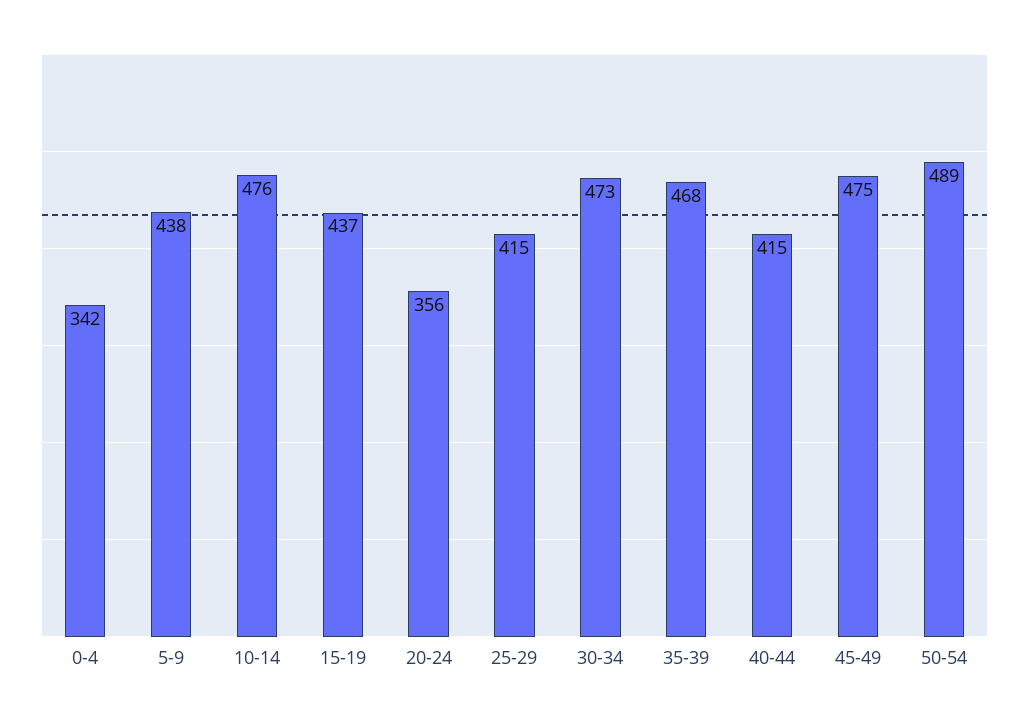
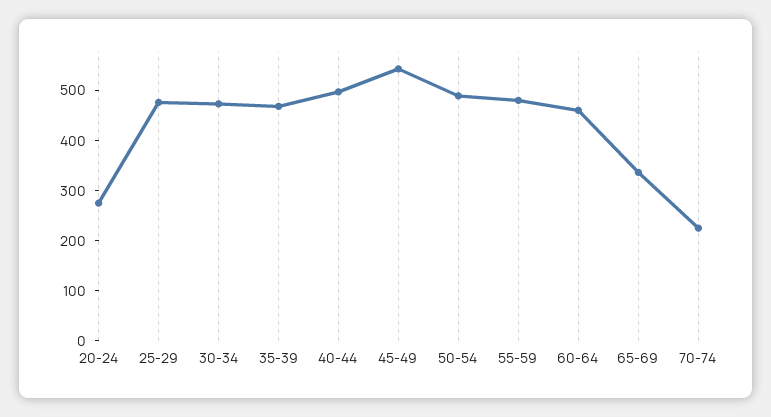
0-4: 342 -> none
5-9: 438 -> none
10-14: 476 -> none
15-19: 437 -> none
20-24: 356 -> 280
25-29: 415 -> 480
40-44: 415 -> 500
45-49: 475 -> 540
55-59: none -> 480
60-64: none -> 460
65-69: none -> 340
70-74: none -> 220

